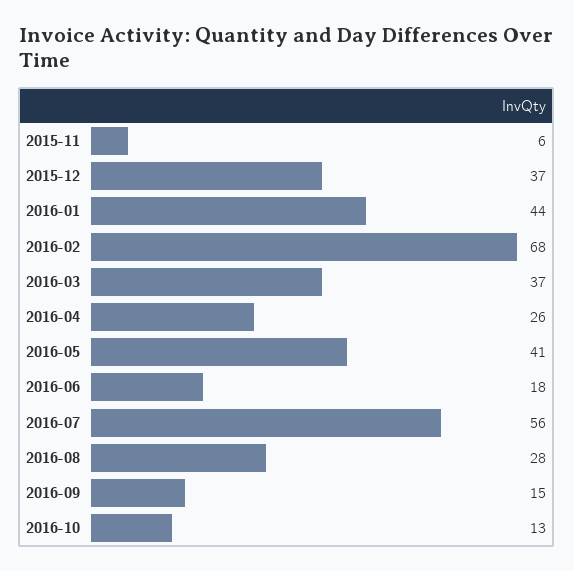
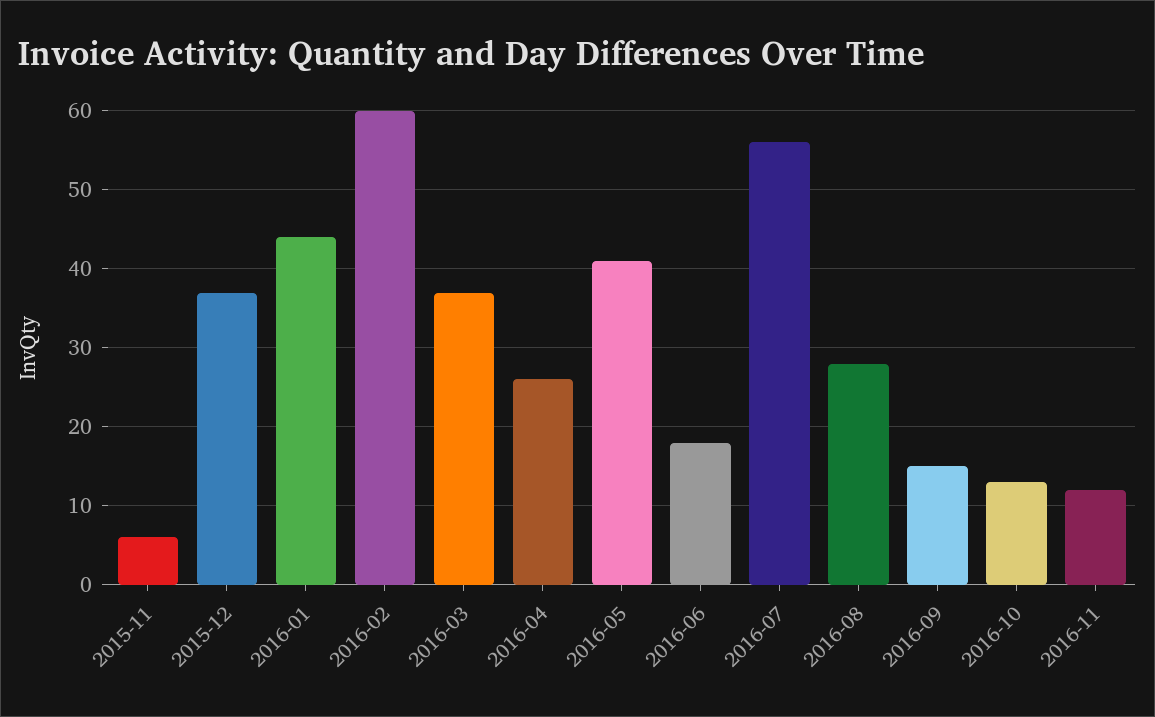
2016-02: 68 -> 60
2016-11: none -> 12

